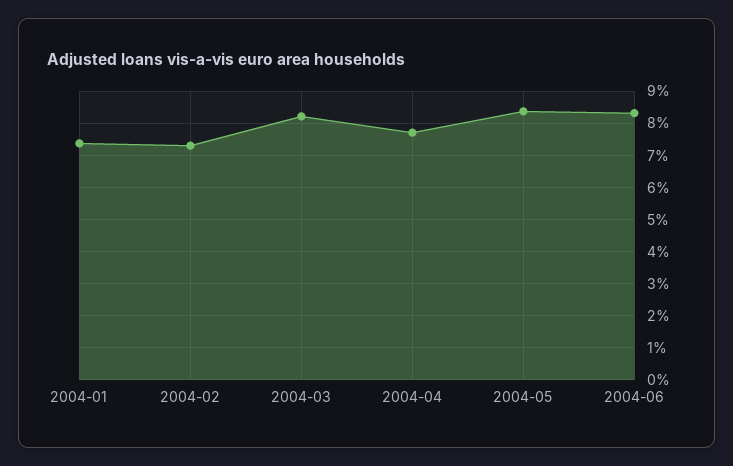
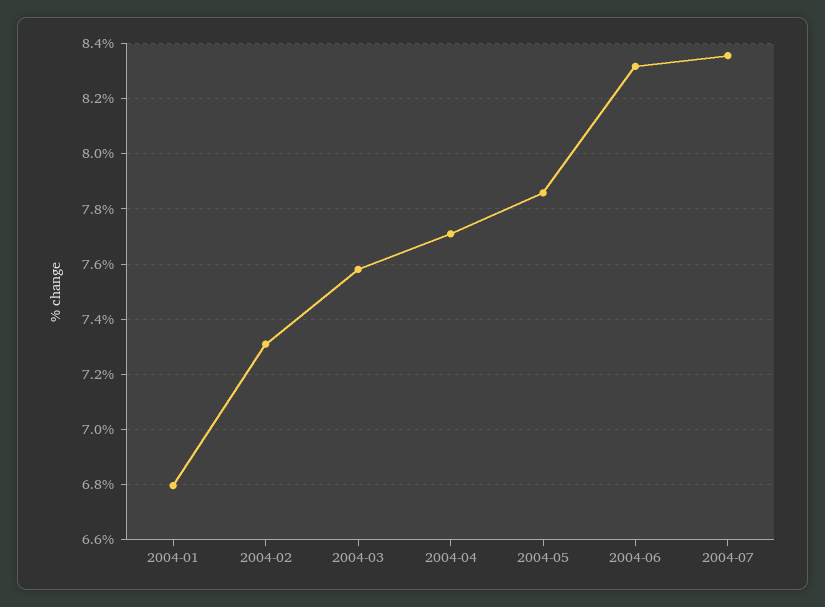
2004-01: 7.4 -> 6.8
2004-03: 8.2 -> 7.575
2004-05: 8.4 -> 7.85
2004-07: none -> 8.35

